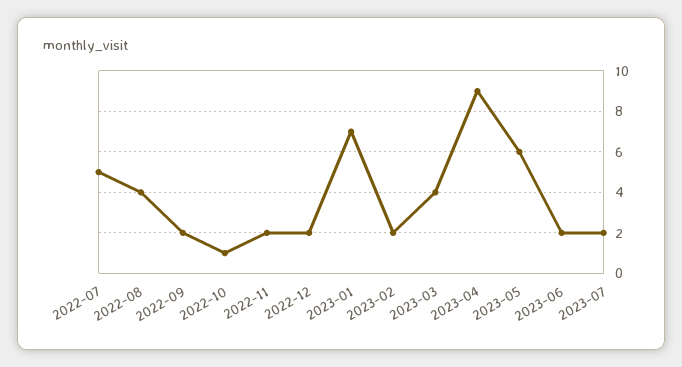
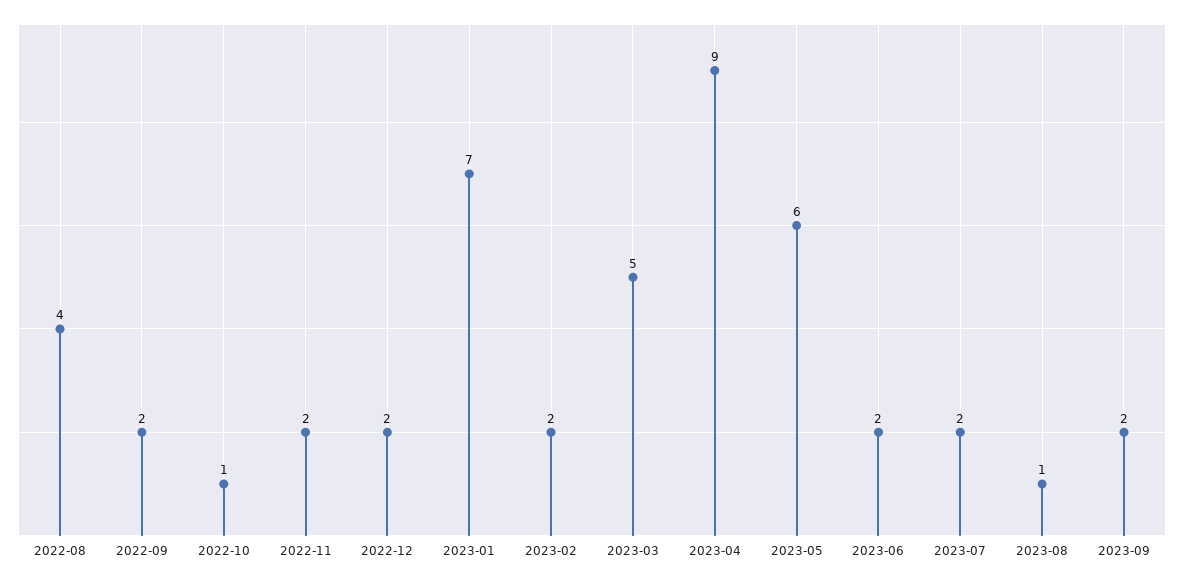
2022-07: 5 -> none
2023-03: 4 -> 5
2023-08: none -> 1
2023-09: none -> 2

